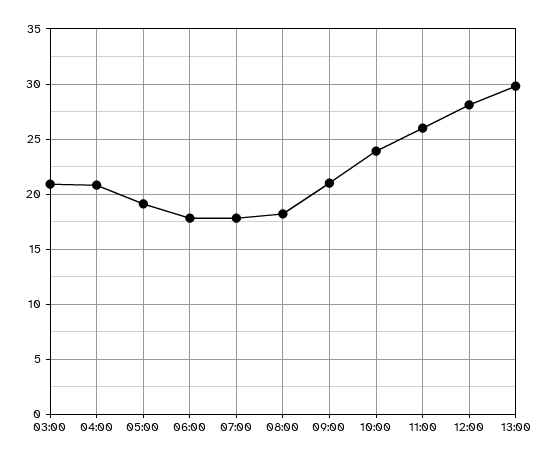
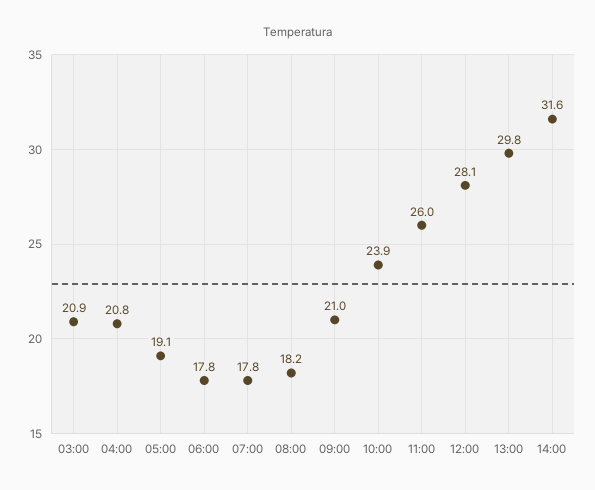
14:00: none -> 31.6

